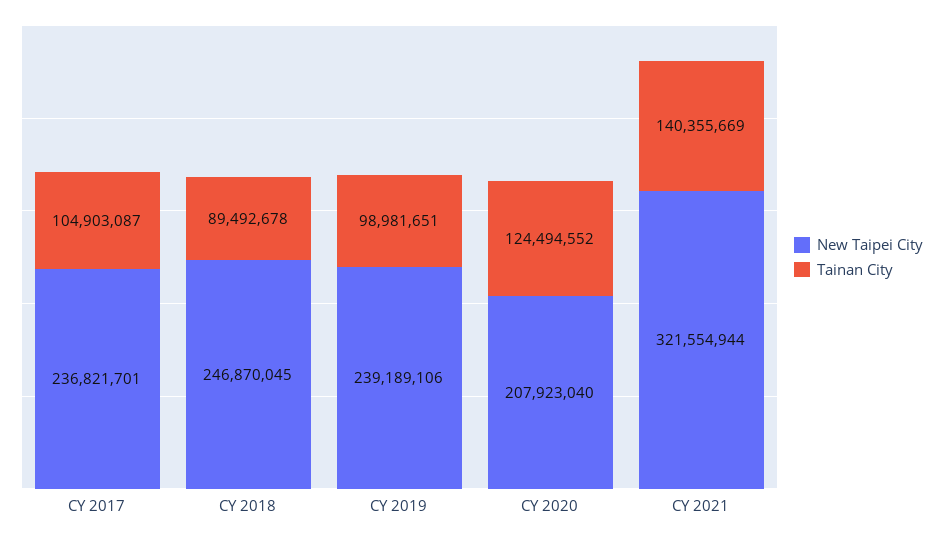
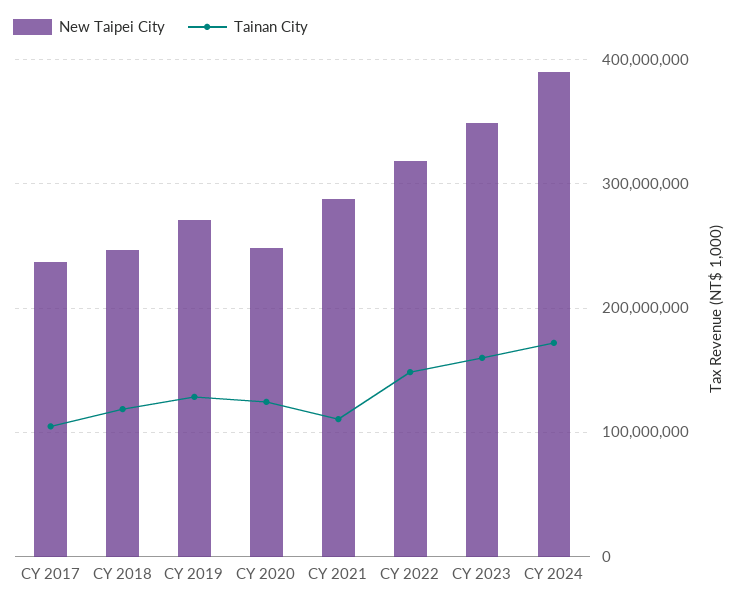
Tainan City, CY 2018: 89492678 -> 120000000
New Taipei City, CY 2019: 239189106 -> 270000000
Tainan City, CY 2019: 98981651 -> 130000000
New Taipei City, CY 2020: 207923040 -> 250000000
New Taipei City, CY 2021: 321554944 -> 290000000
Tainan City, CY 2021: 140355669 -> 110000000
New Taipei City, CY 2022: none -> 320000000
Tainan City, CY 2022: none -> 150000000
New Taipei City, CY 2023: none -> 350000000
Tainan City, CY 2023: none -> 160000000
New Taipei City, CY 2024: none -> 390000000
Tainan City, CY 2024: none -> 170000000

